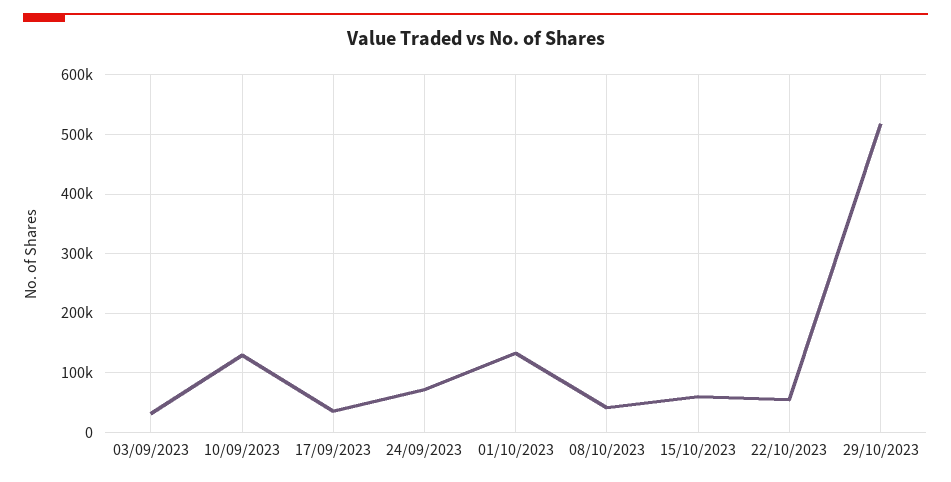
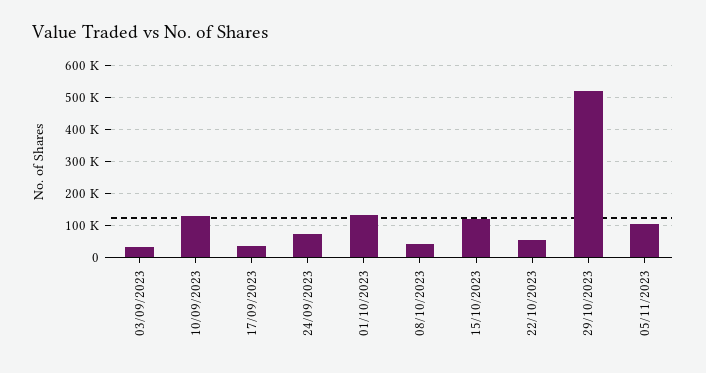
15/10/2023: 60000 -> 120000
05/11/2023: none -> 100000

